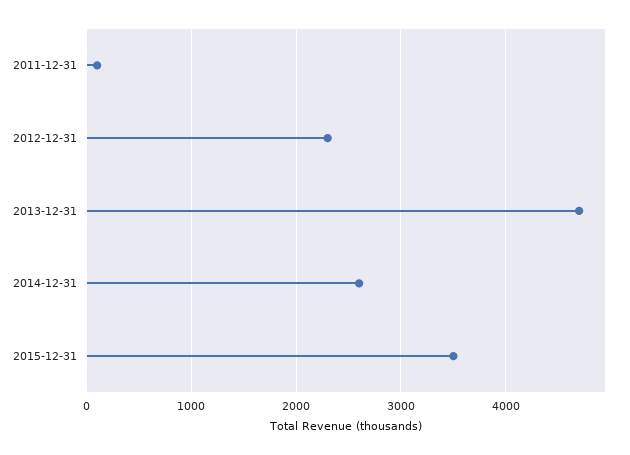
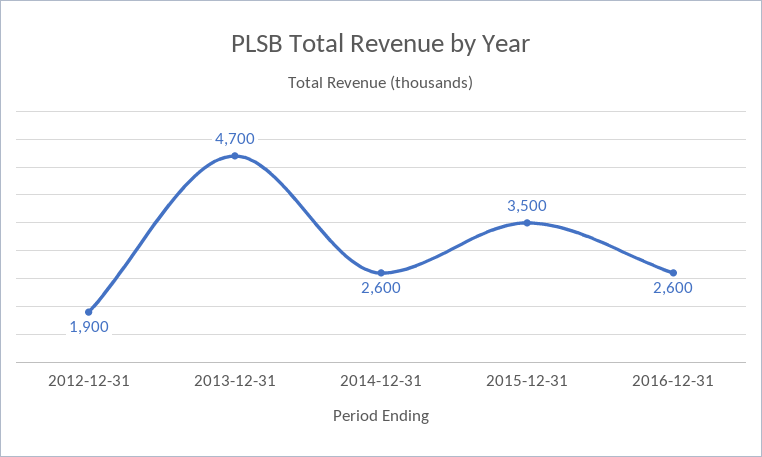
2011-12-31: 100 -> none
2012-12-31: 2300 -> 1900
2016-12-31: none -> 2600

